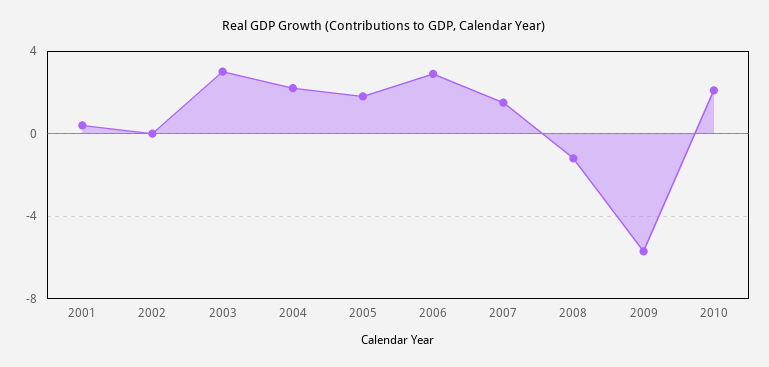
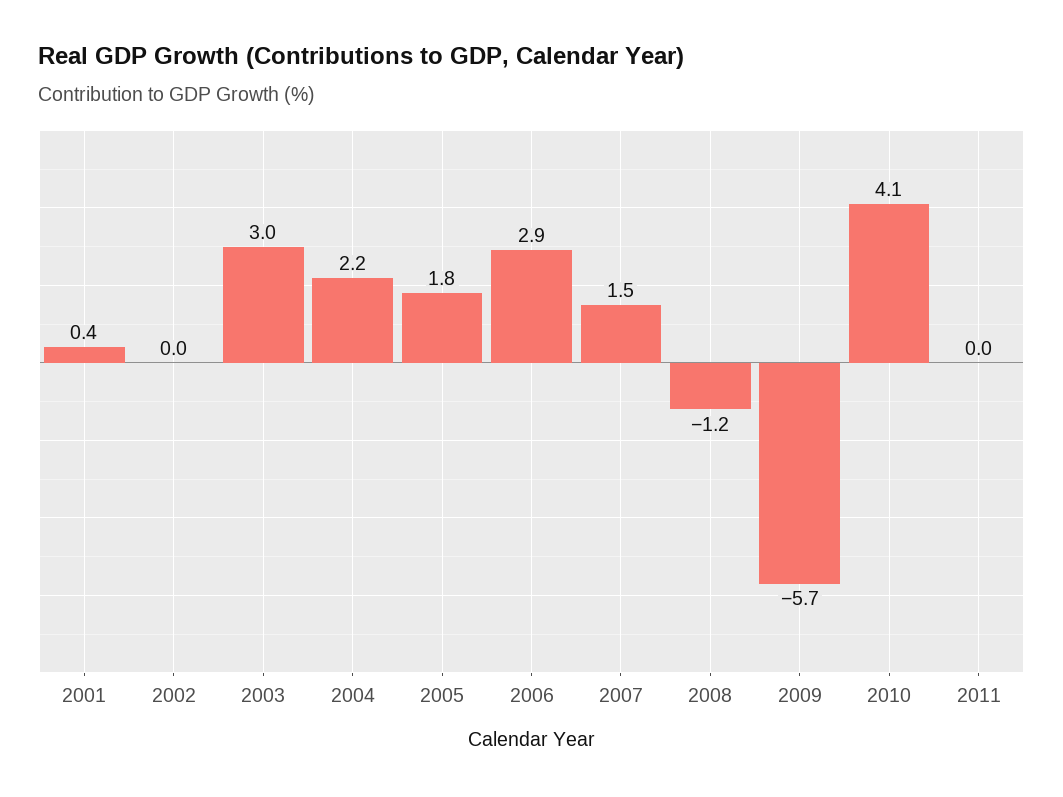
2010: 2 -> 4.1
2011: none -> 0

